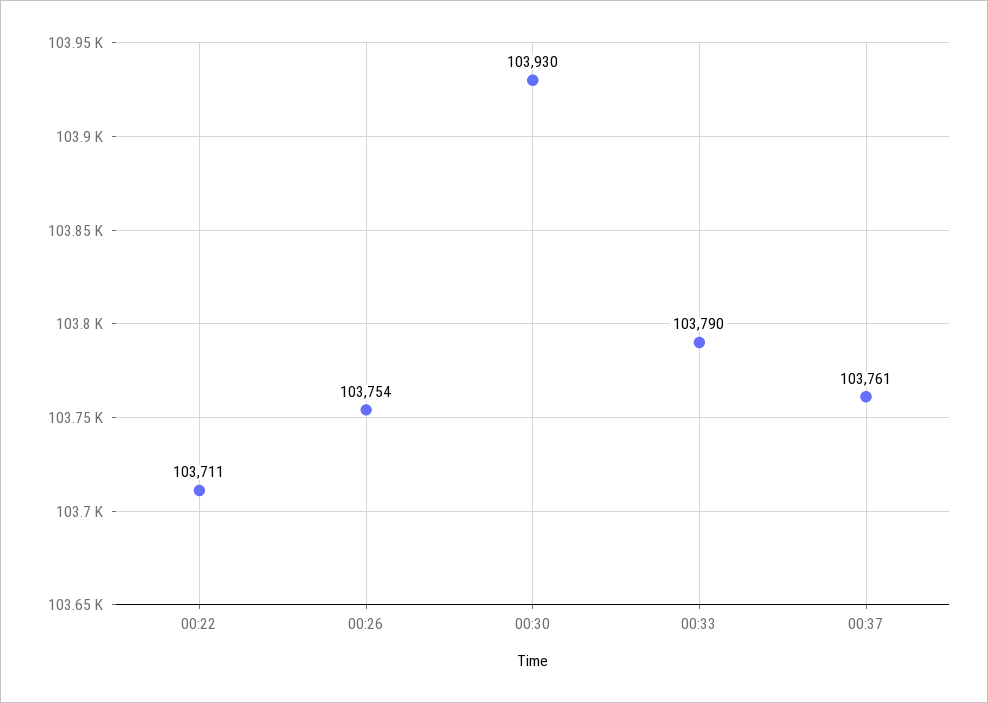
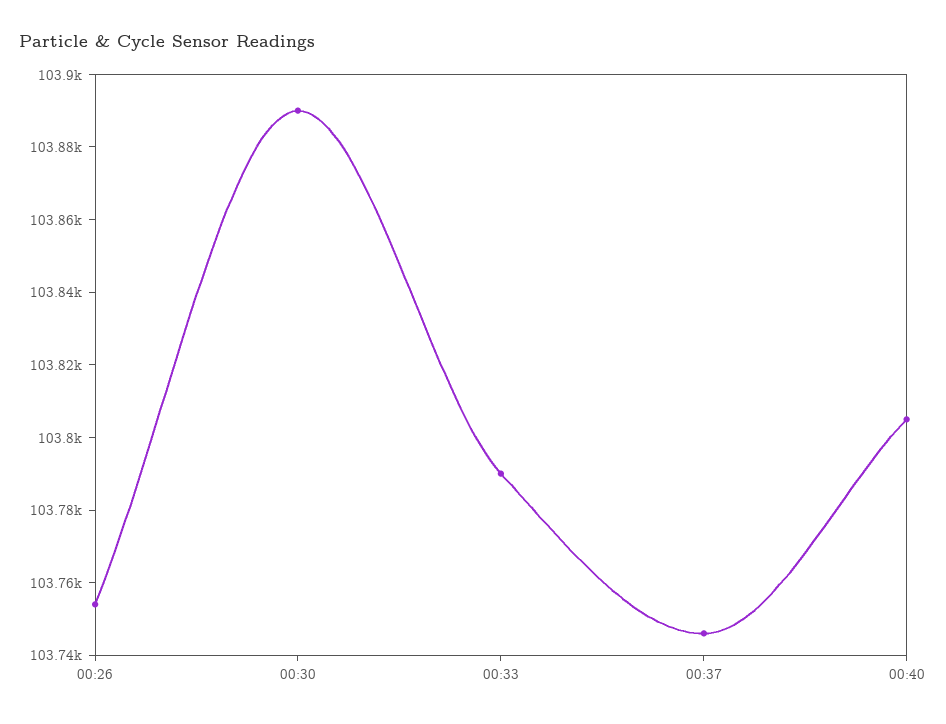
00:22: 103711 -> none
00:30: 103930 -> 103890
00:37: 103761 -> 103745
00:40: none -> 103805

